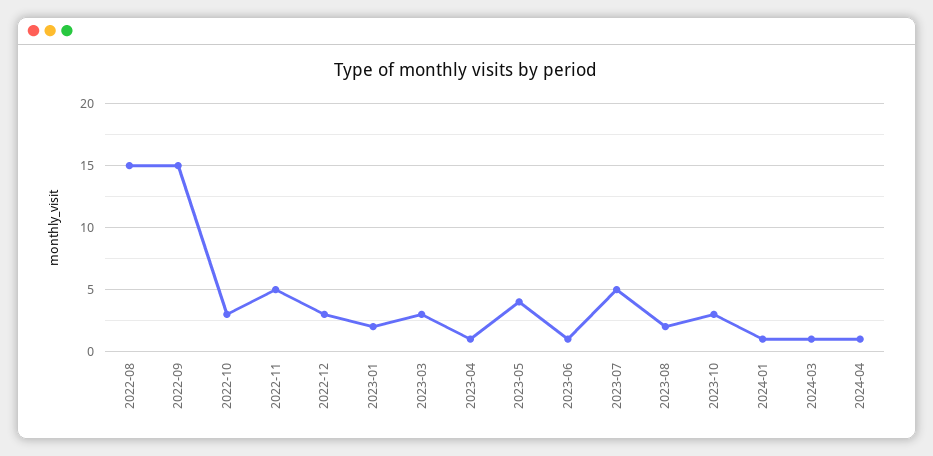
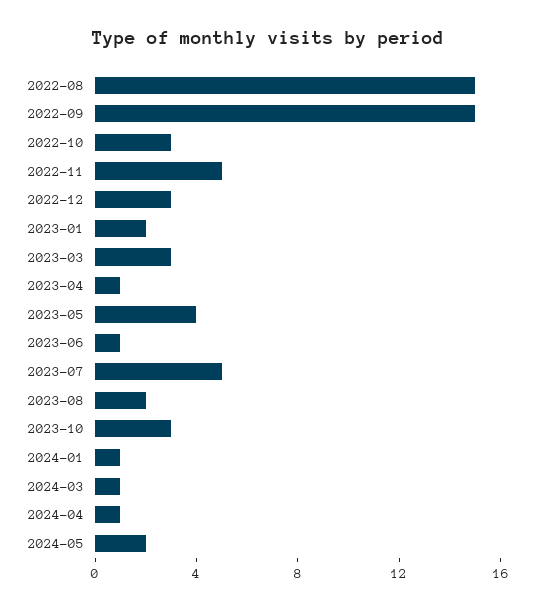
2024-05: none -> 2

